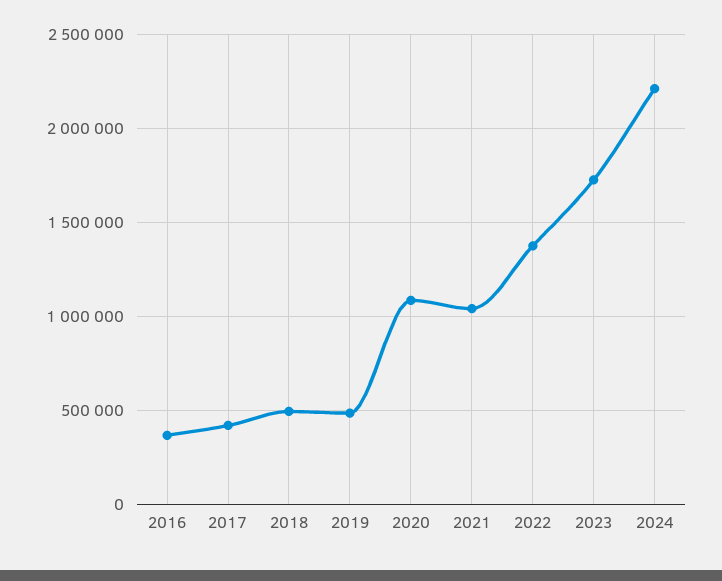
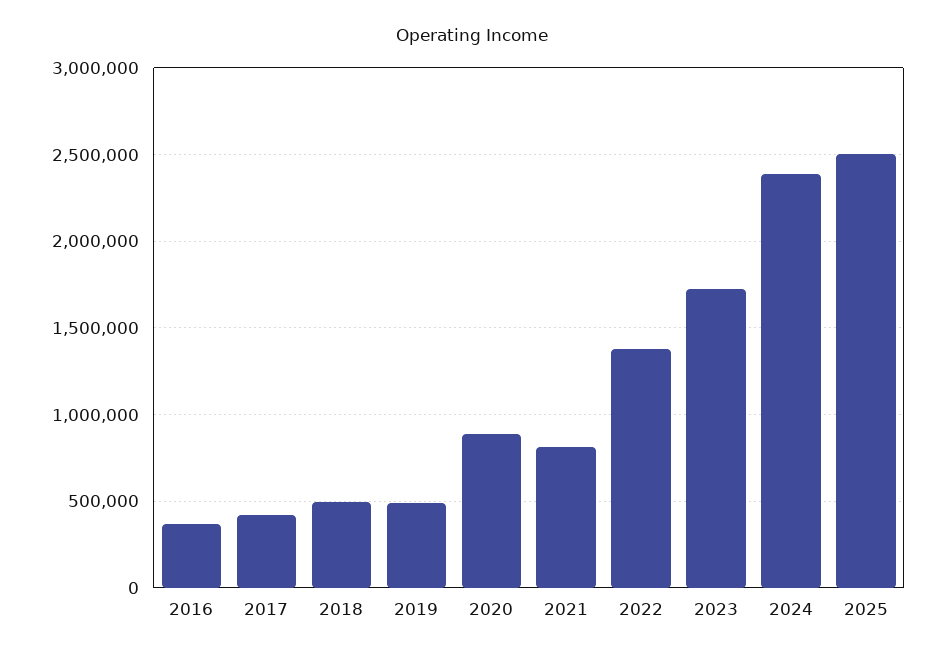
2020: 1100000 -> 900000
2021: 1050000 -> 800000
2024: 2200000 -> 2400000
2025: none -> 2500000

